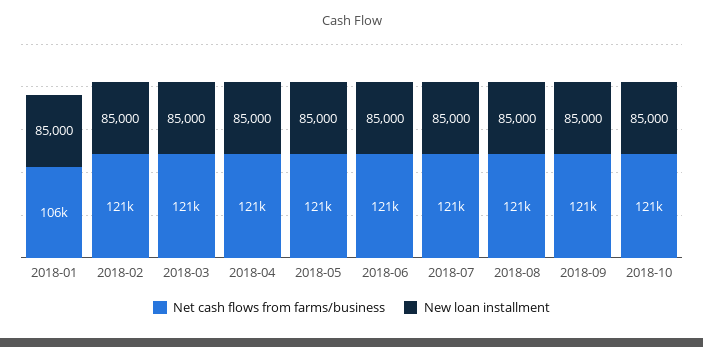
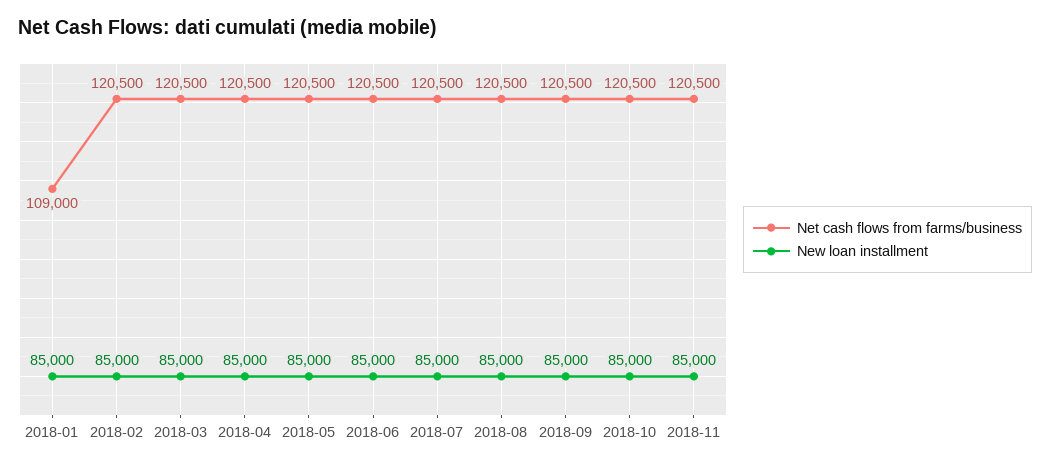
Net cash flows from farms/business, 2018-01: 106000 -> 109000
Net cash flows from farms/business, 2018-11: none -> 120500
New loan installment, 2018-11: none -> 85000

